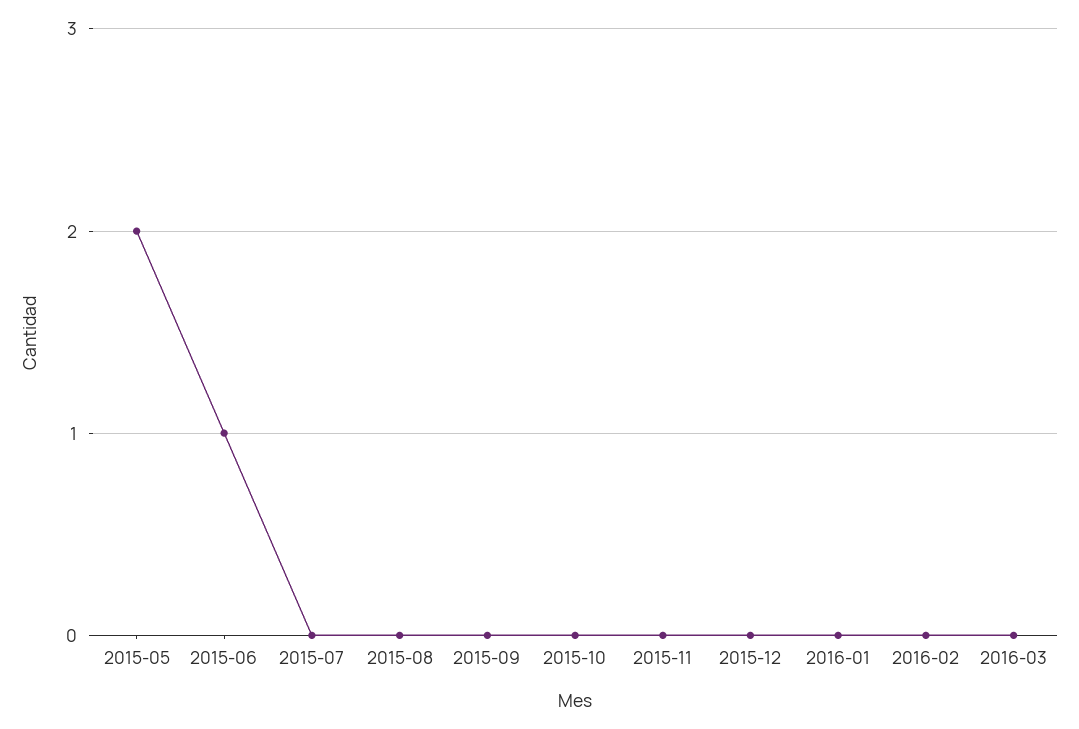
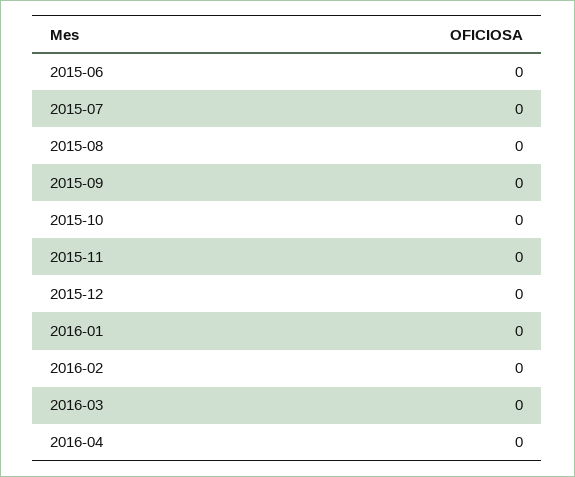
2015-05: 2 -> none
2015-06: 1 -> 0
2016-04: none -> 0

